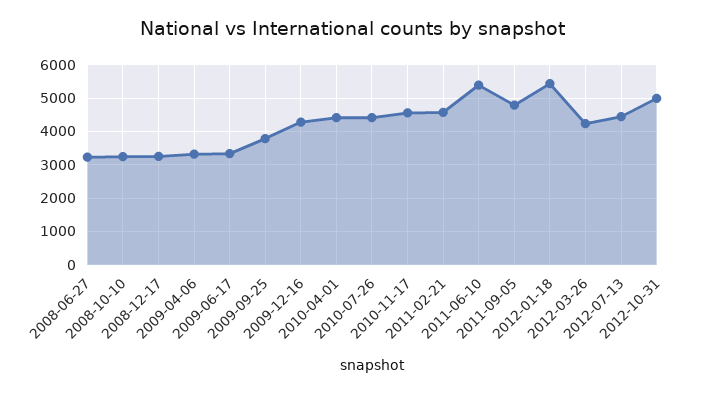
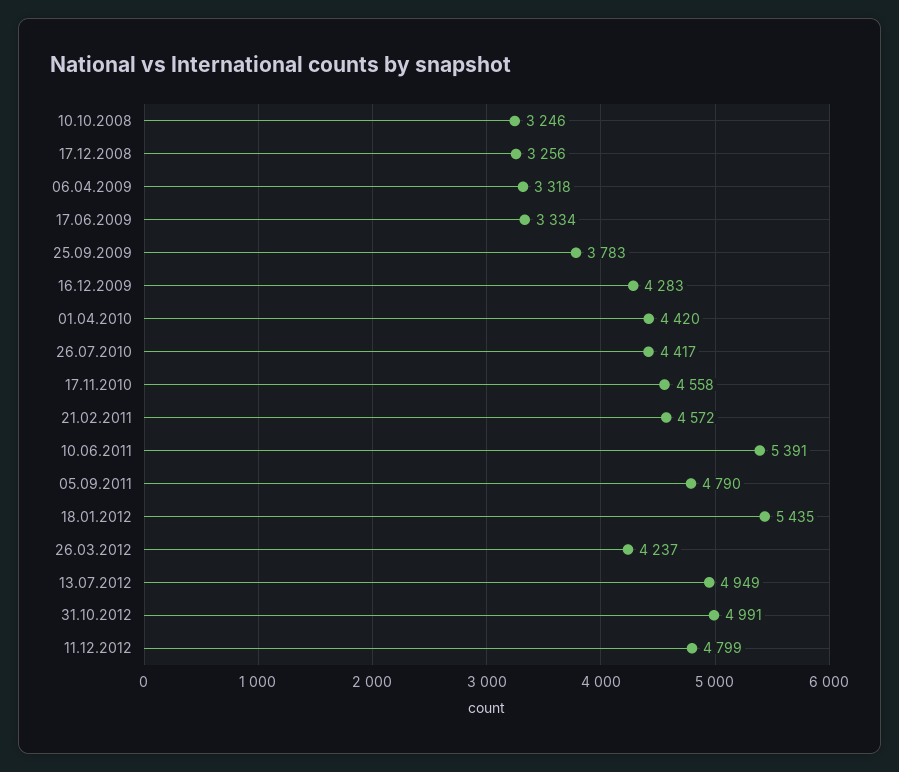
2008-06-27: 3200 -> none
2012-07-13: 4400 -> 4949
11.12.2012: none -> 4799

